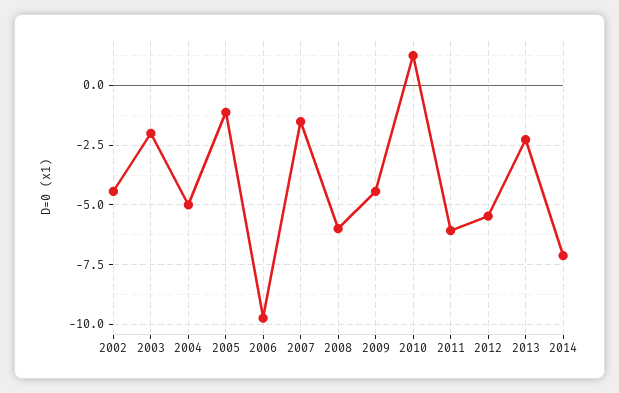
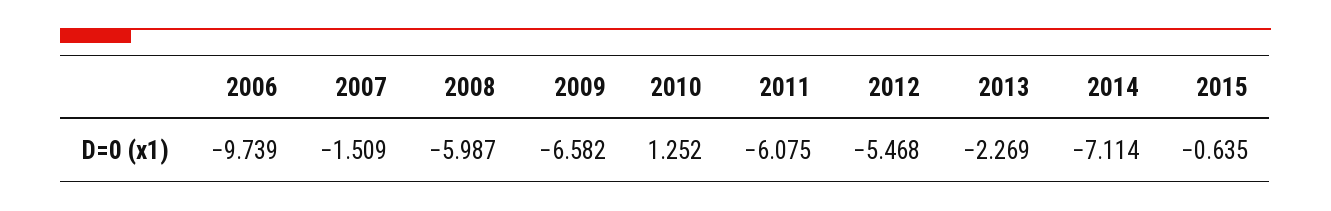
2002: -4.5 -> none
2003: -2 -> none
2004: -5 -> none
2005: -1 -> none
2009: -4.5 -> -6.582
2015: none -> -0.635

